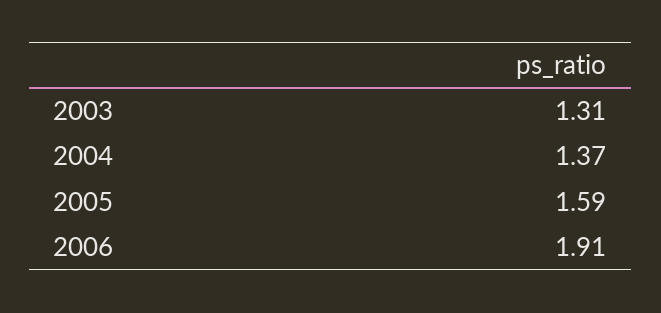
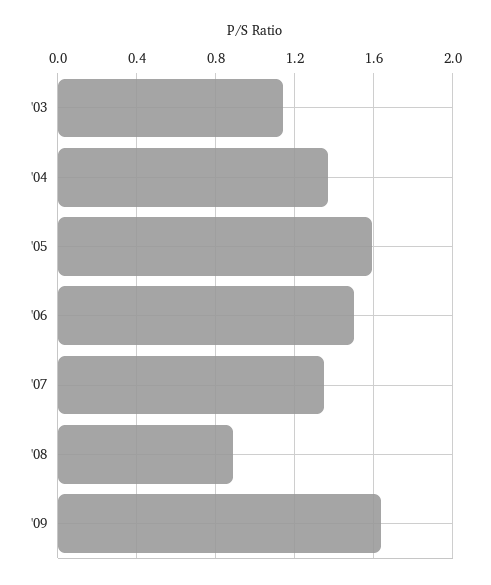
2003: 1.31 -> 1.15
2006: 1.91 -> 1.5
'07: none -> 1.35
'08: none -> 0.9
'09: none -> 1.65

